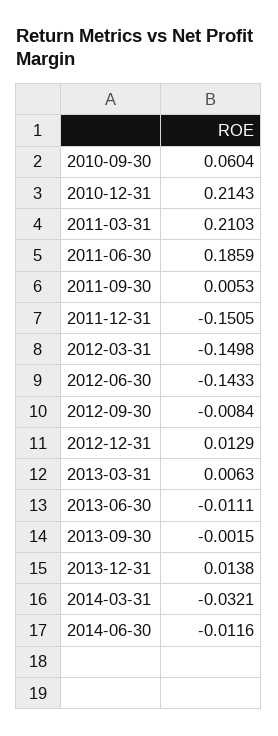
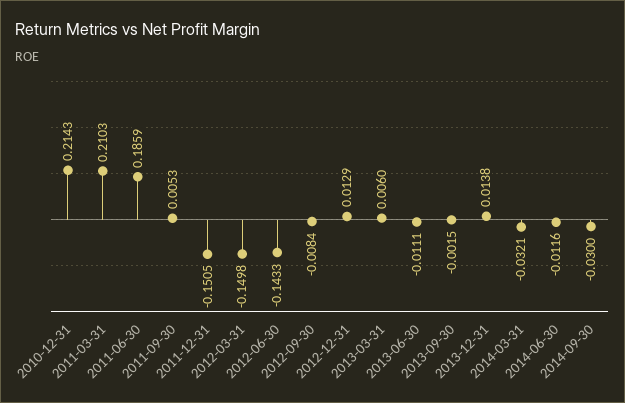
2010-09-30: 0.0604 -> none
2013-03-31: 0.0063 -> 0.006
2014-09-30: none -> -0.03

